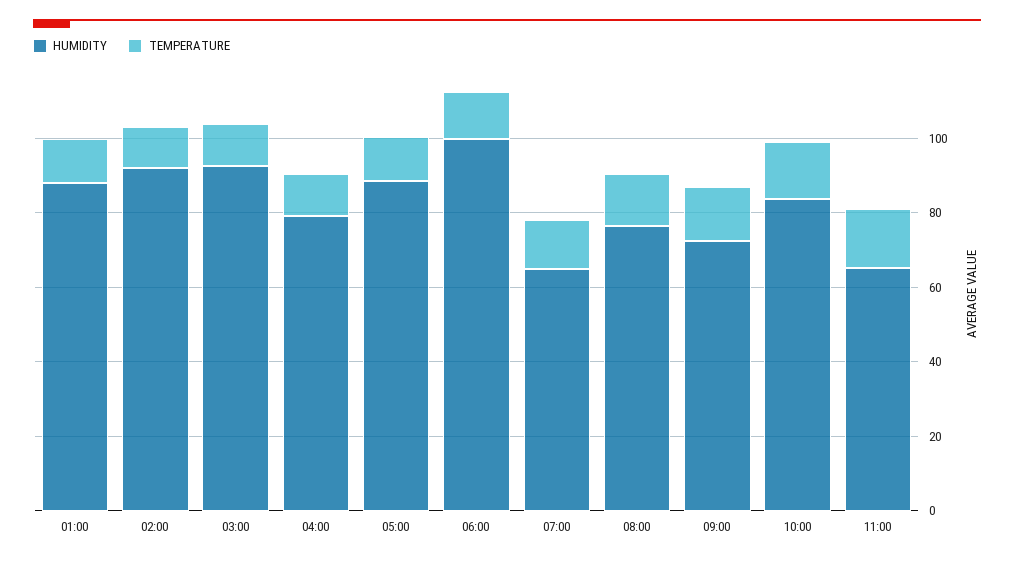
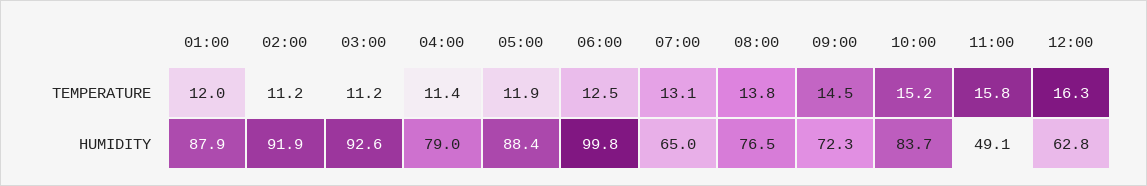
HUMIDITY, 11:00: 65 -> 49.1
TEMPERATURE, 12:00: none -> 16.3
HUMIDITY, 12:00: none -> 62.8

